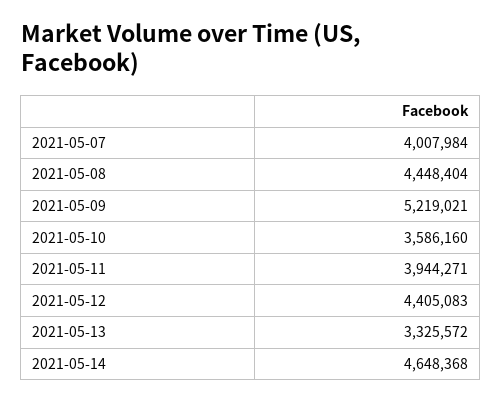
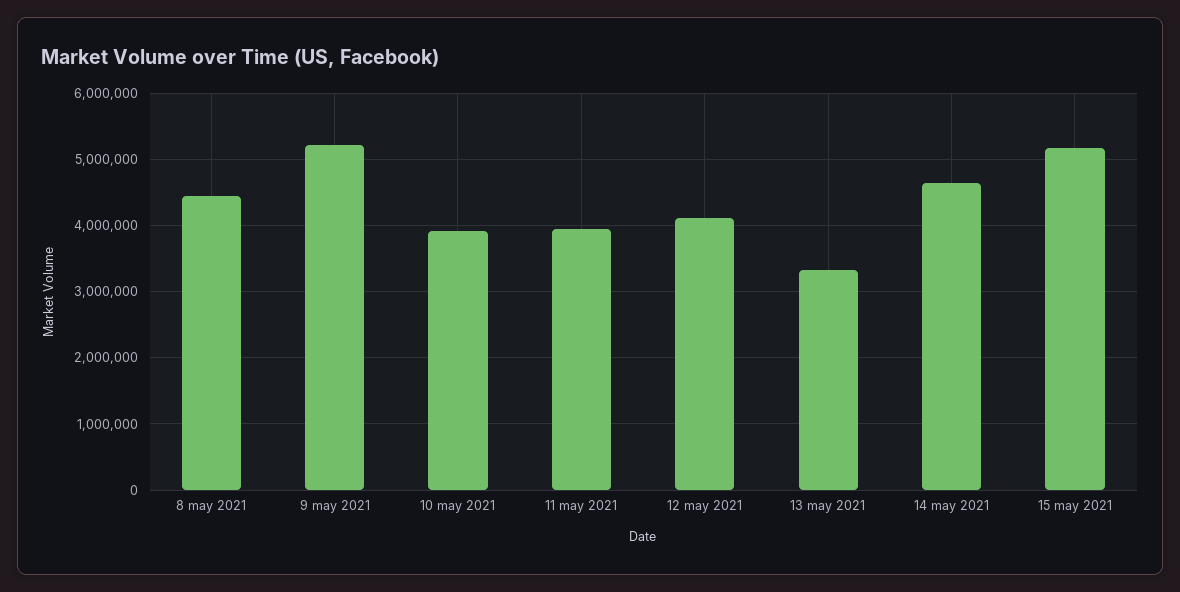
2021-05-07: 4007984 -> none
2021-05-10: 3586160 -> 3900000
2021-05-12: 4405083 -> 4100000
15 may 2021: none -> 5200000

